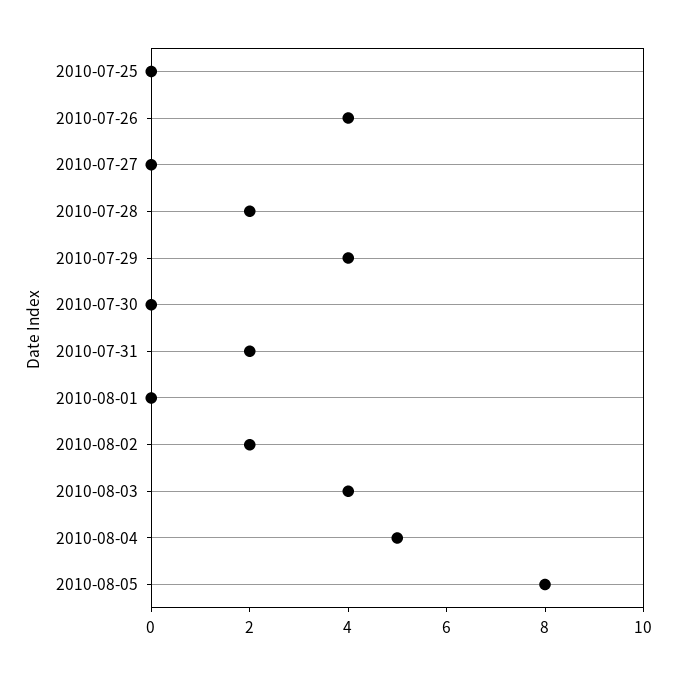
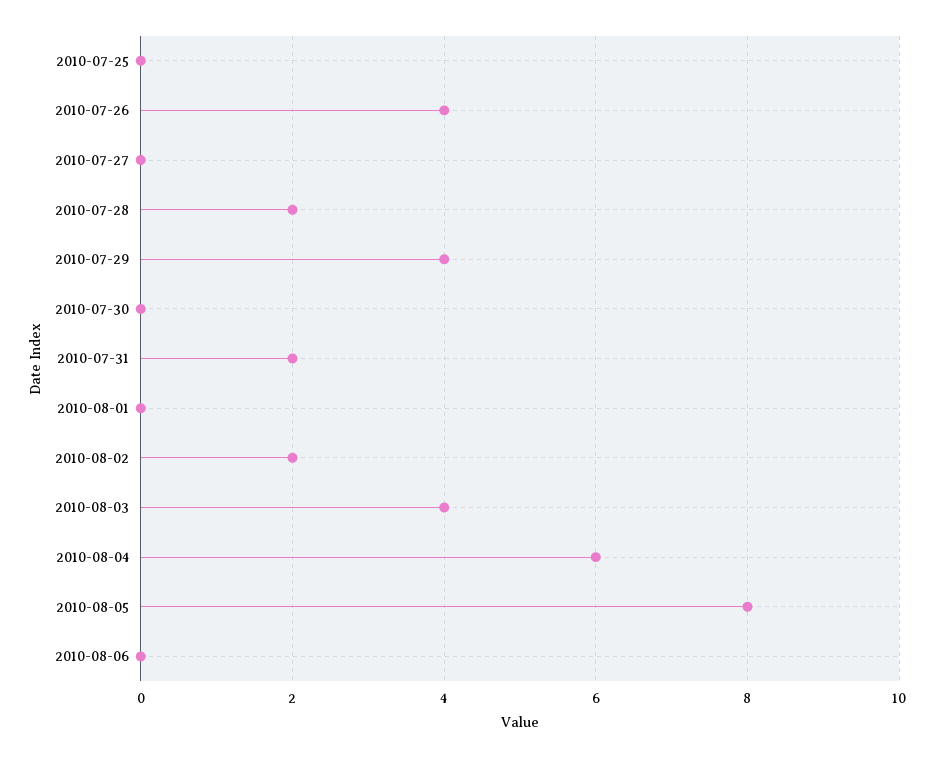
2010-08-04: 5 -> 6
2010-08-06: none -> 0

